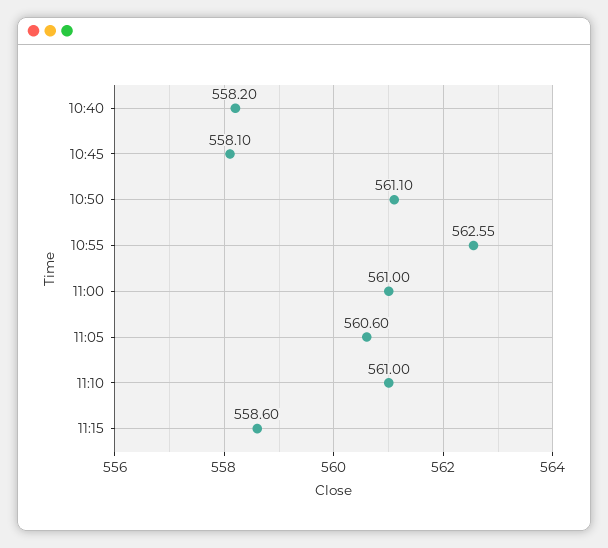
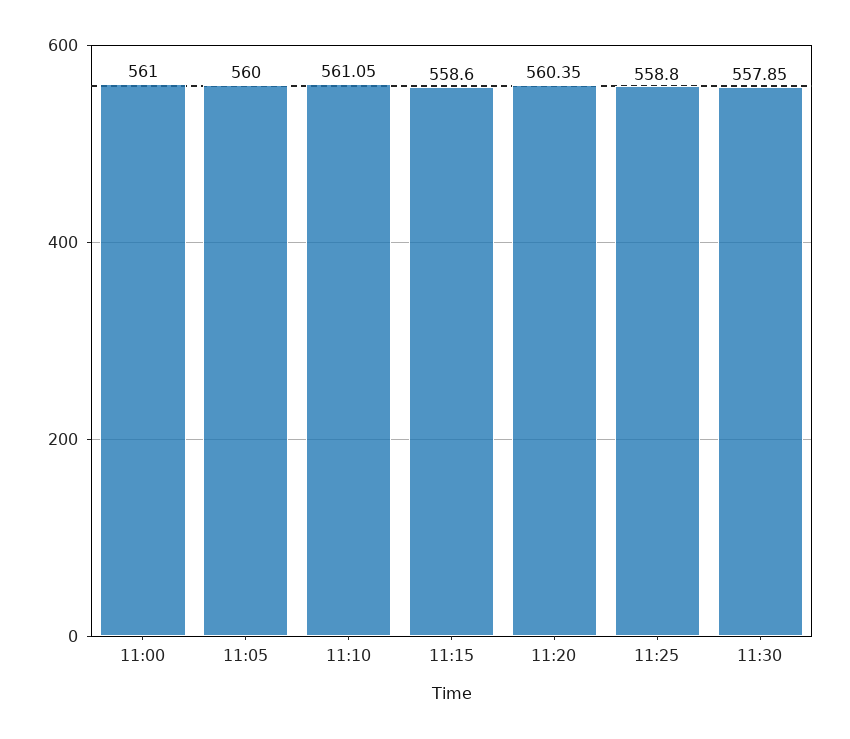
10:40: 558.2 -> none
10:45: 558.1 -> none
10:50: 561.1 -> none
10:55: 562.55 -> none
11:05: 560.6 -> 560
11:10: 561 -> 561.05
11:20: none -> 560.35
11:25: none -> 558.8
11:30: none -> 557.85

